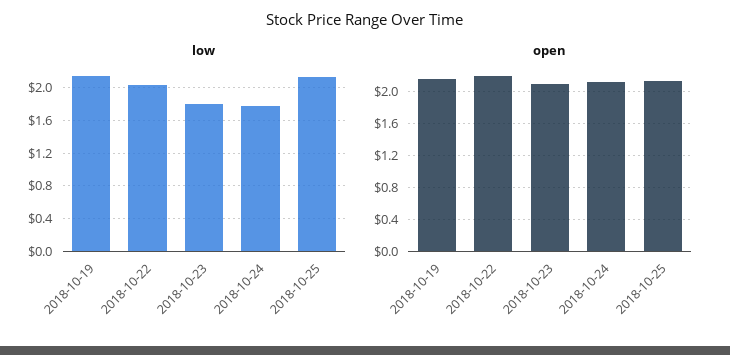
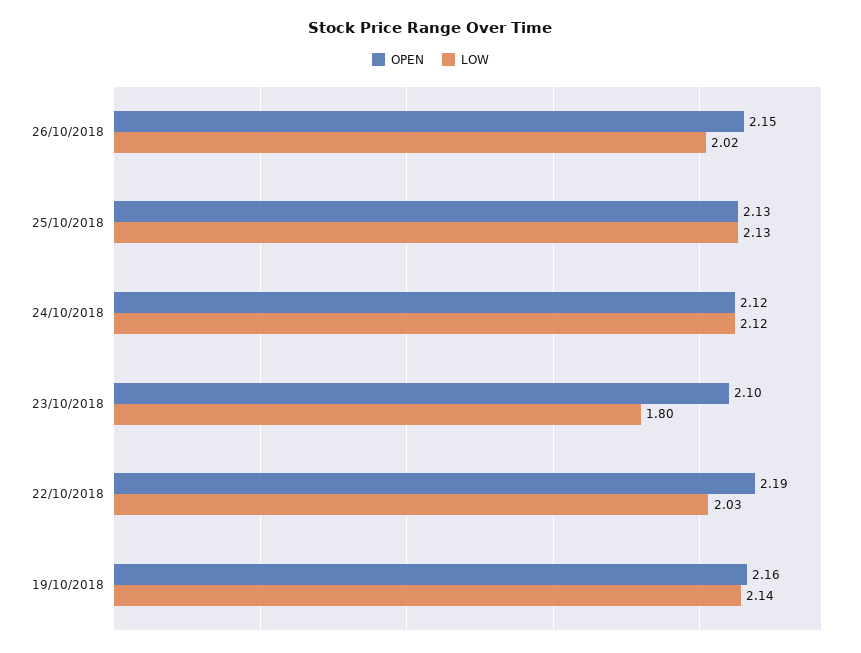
low, 2018-10-24: 1.8 -> 2.12
open, 26/10/2018: none -> 2.15
low, 26/10/2018: none -> 2.02

